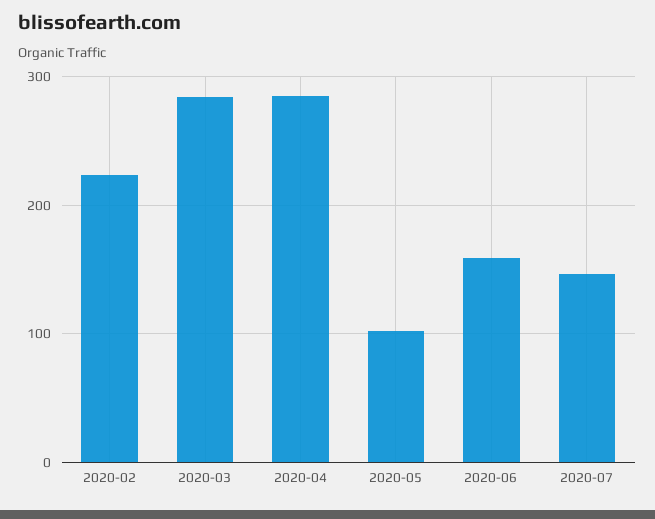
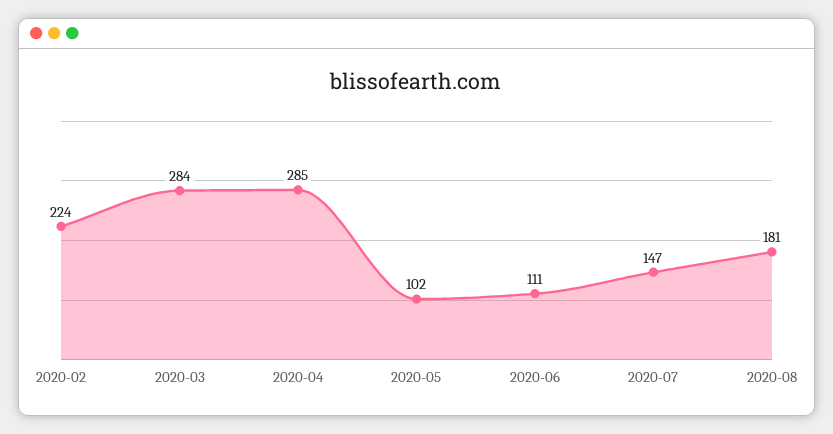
2020-06: 160 -> 111
2020-08: none -> 181

